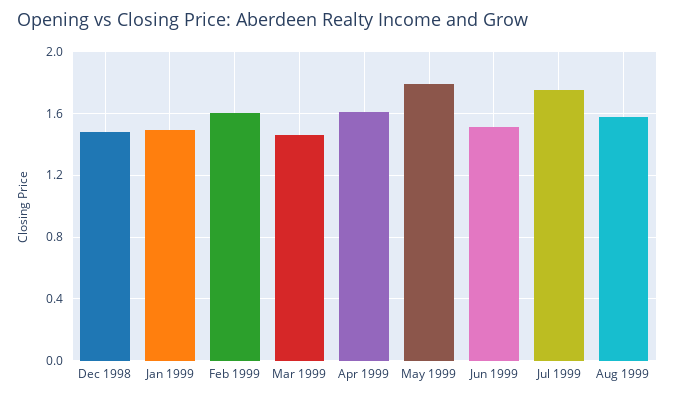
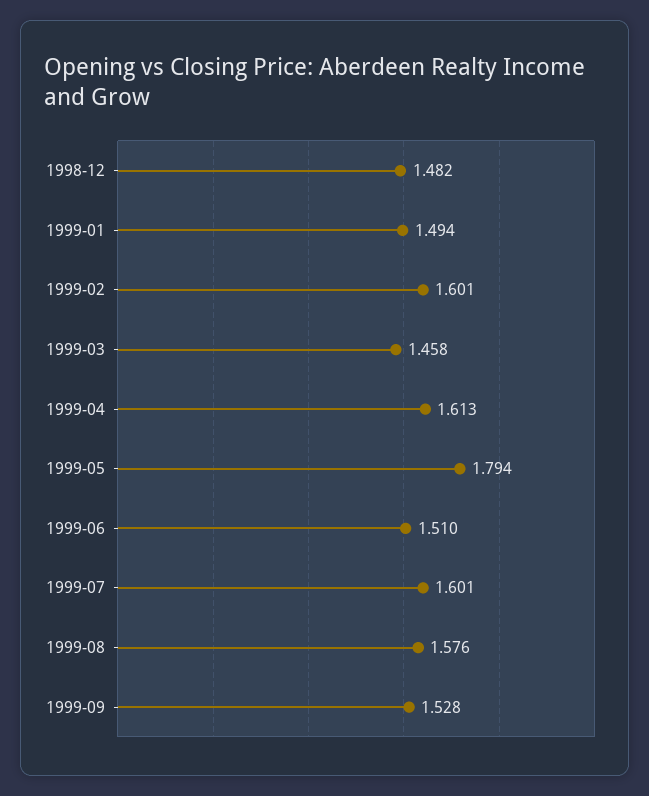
Jul 1999: 1.75 -> 1.601
1999-09: none -> 1.528

